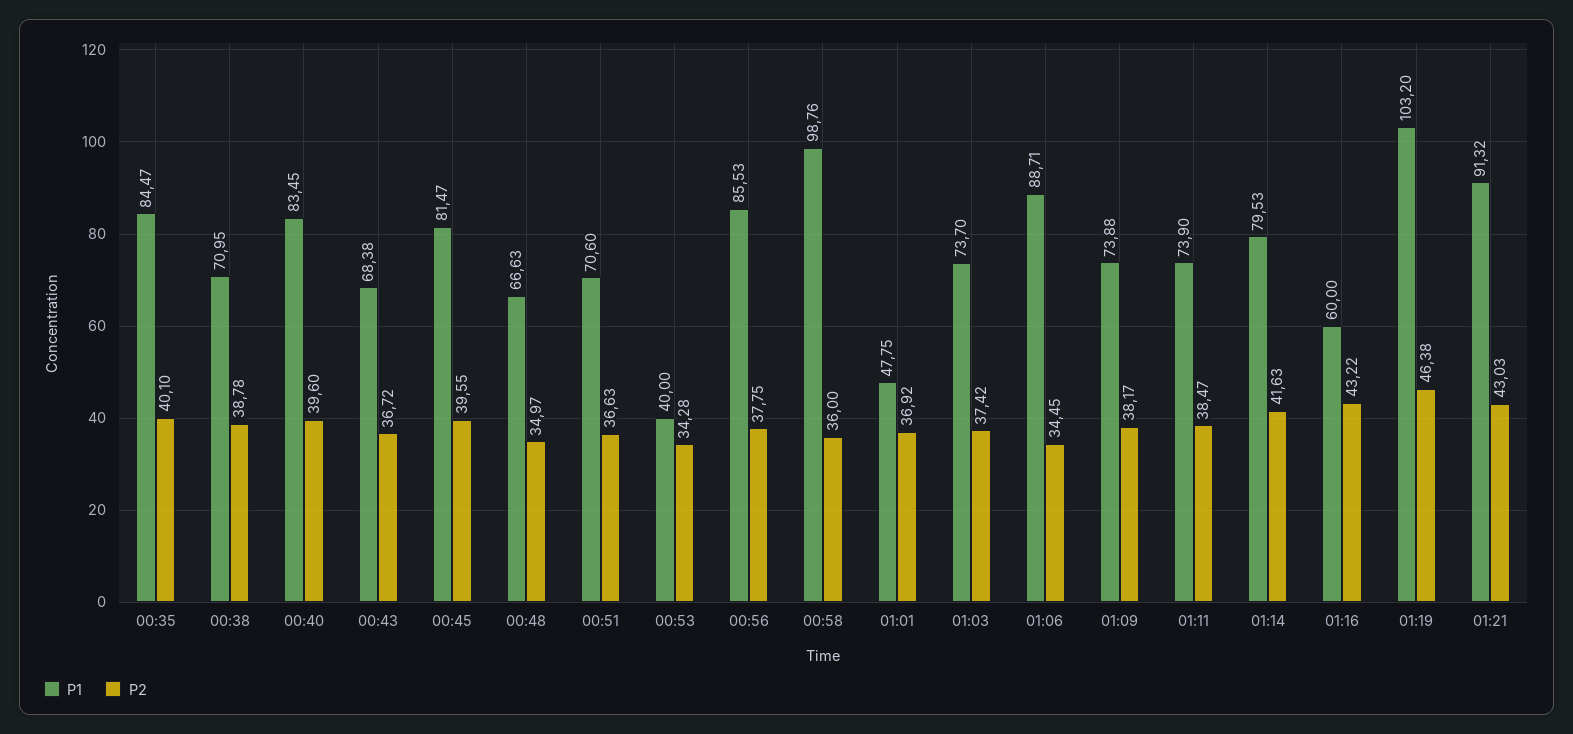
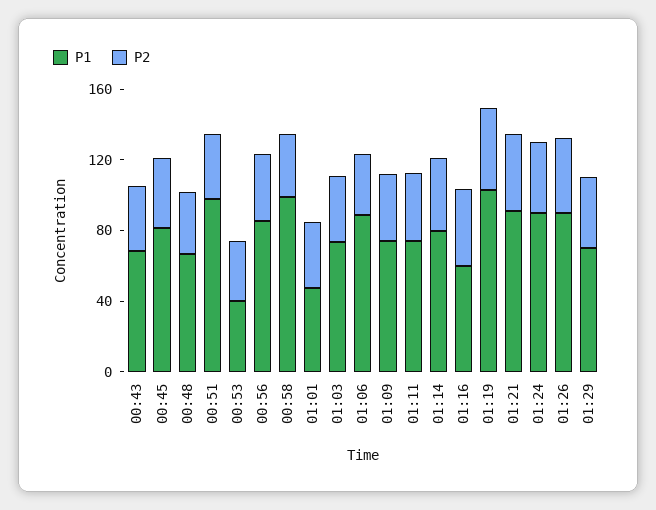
P1, 00:35: 84.47 -> none
P2, 00:35: 40.1 -> none
P1, 00:38: 70.95 -> none
P2, 00:38: 38.78 -> none
P1, 00:40: 83.45 -> none
P2, 00:40: 39.6 -> none
P1, 00:51: 70.6 -> 100
P1, 01:24: none -> 90
P2, 01:24: none -> 40
P1, 01:26: none -> 90
P2, 01:26: none -> 40
P1, 01:29: none -> 70
P2, 01:29: none -> 40

